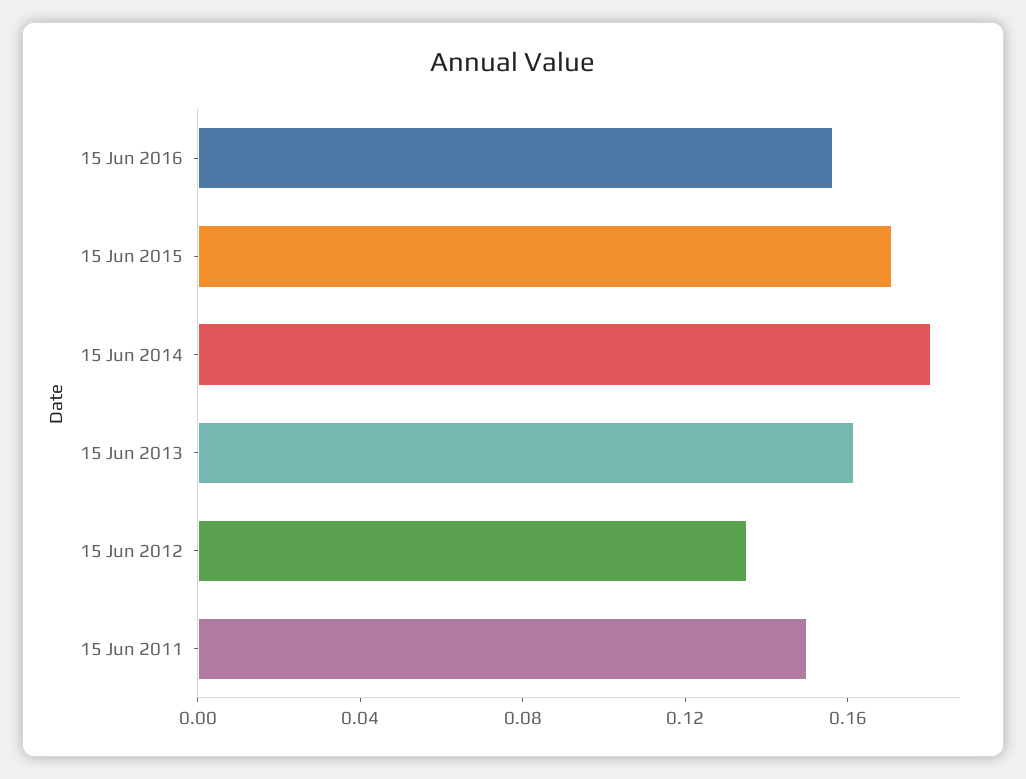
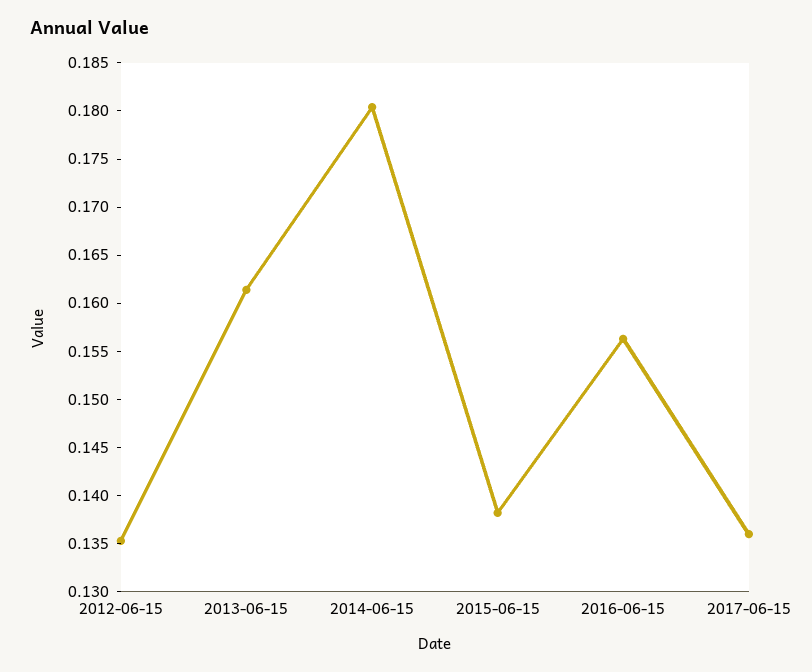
15 Jun 2015: 0.17 -> 0.138
15 Jun 2011: 0.15 -> none
2017-06-15: none -> 0.136

